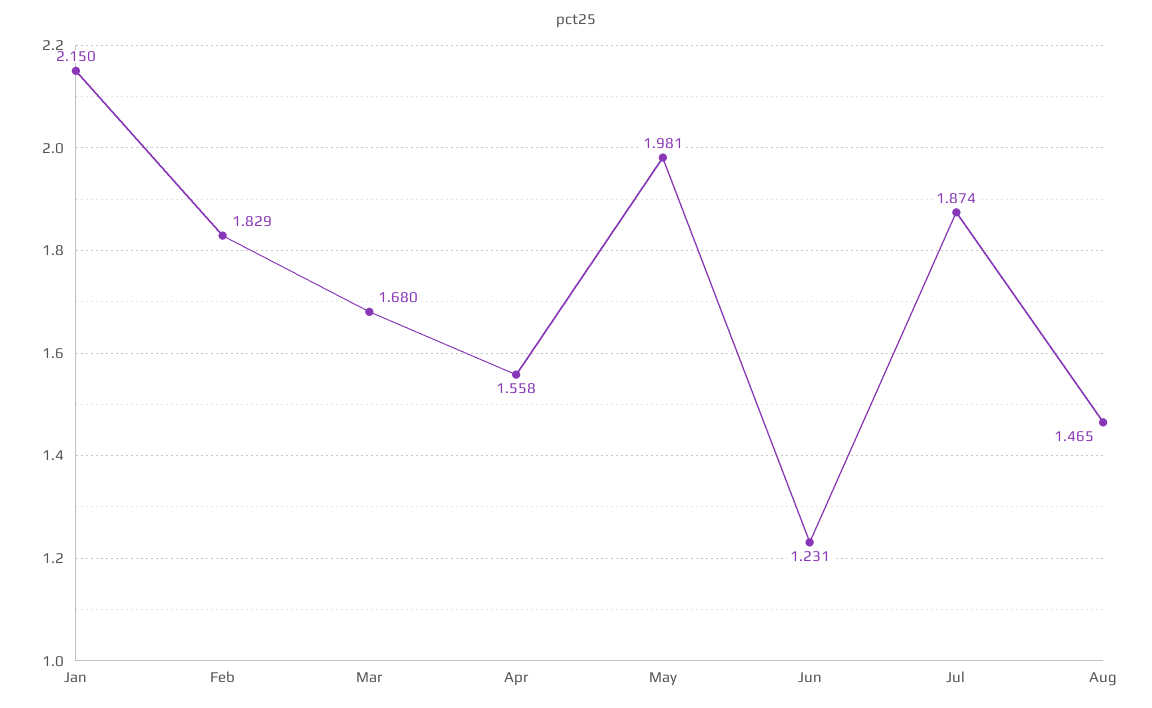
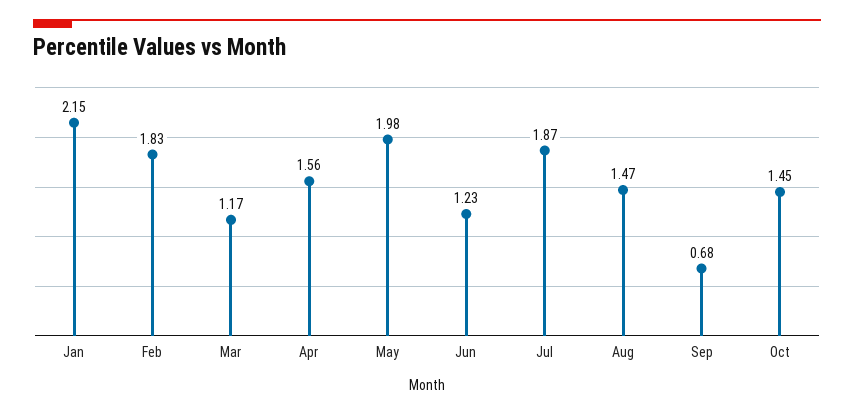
Mar: 1.68 -> 1.17
Sep: none -> 0.68
Oct: none -> 1.45

